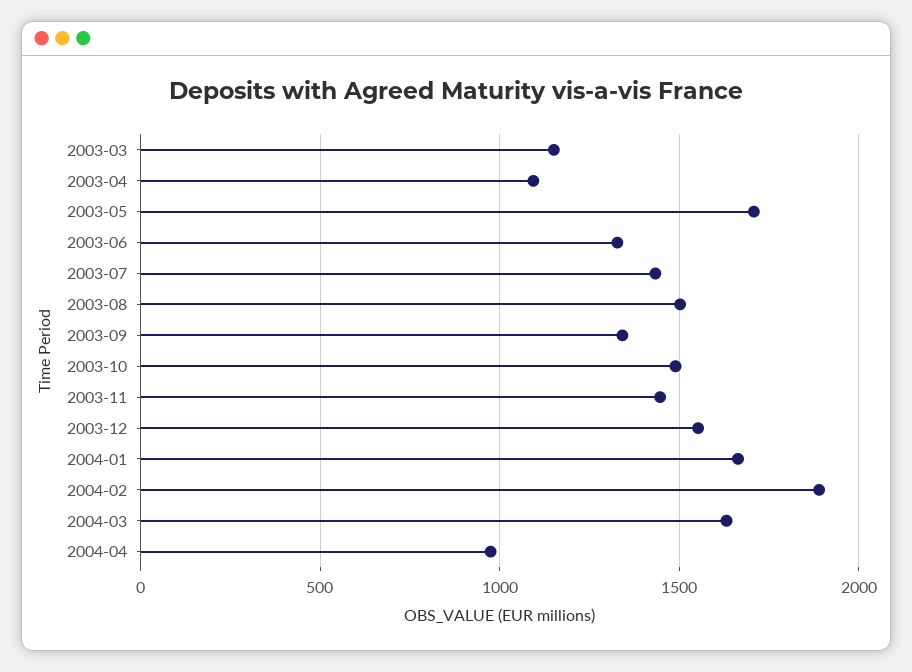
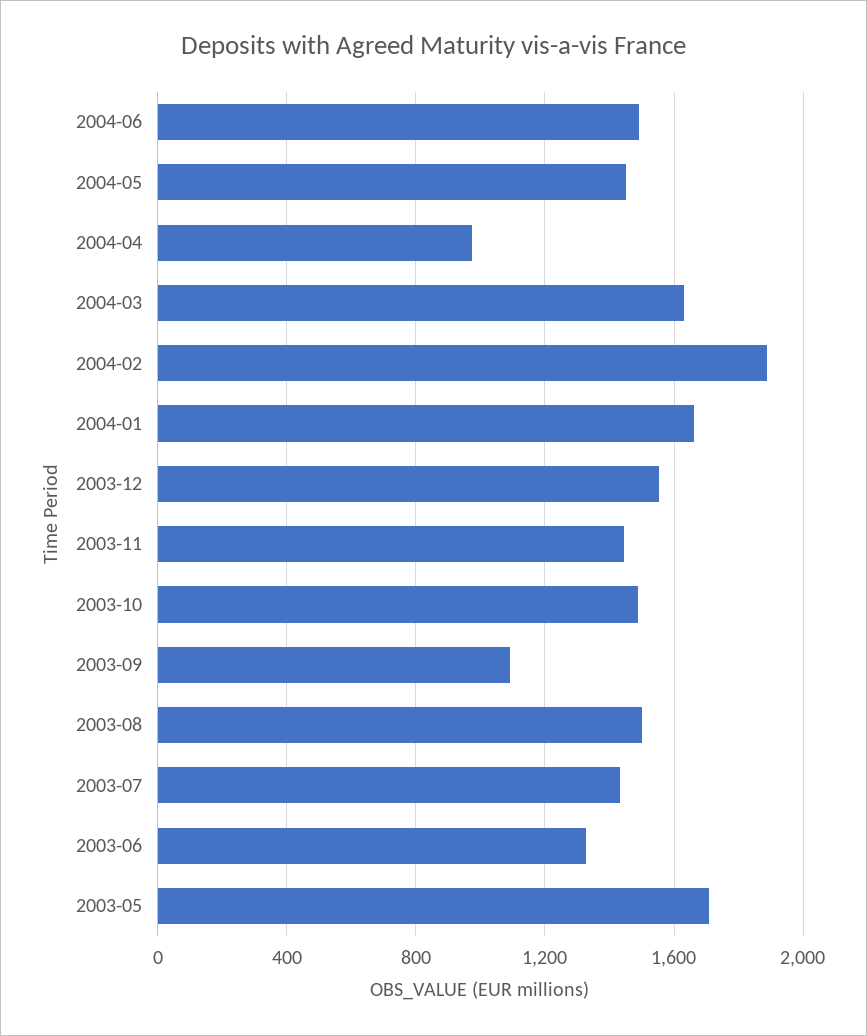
2003-03: 1150 -> none
2003-04: 1100 -> none
2003-09: 1350 -> 1100
2004-06: none -> 1500
2004-05: none -> 1450

